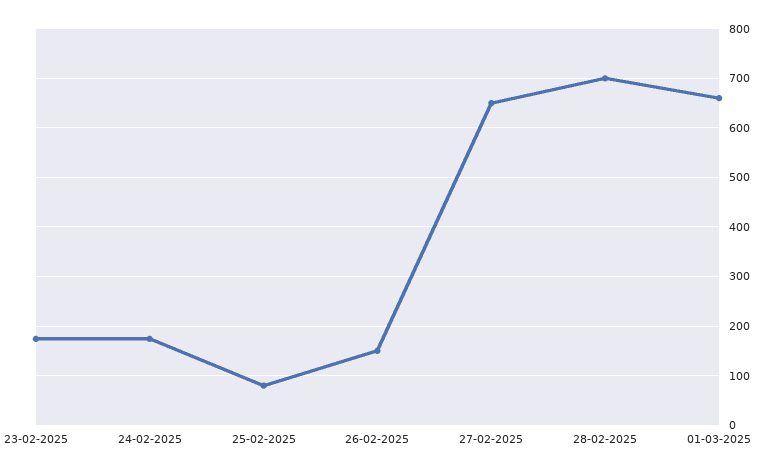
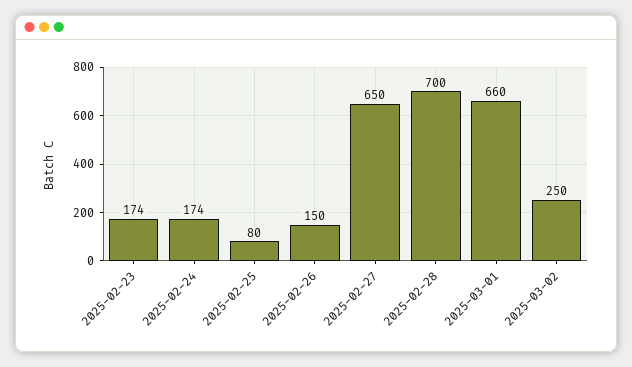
2025-03-02: none -> 250

